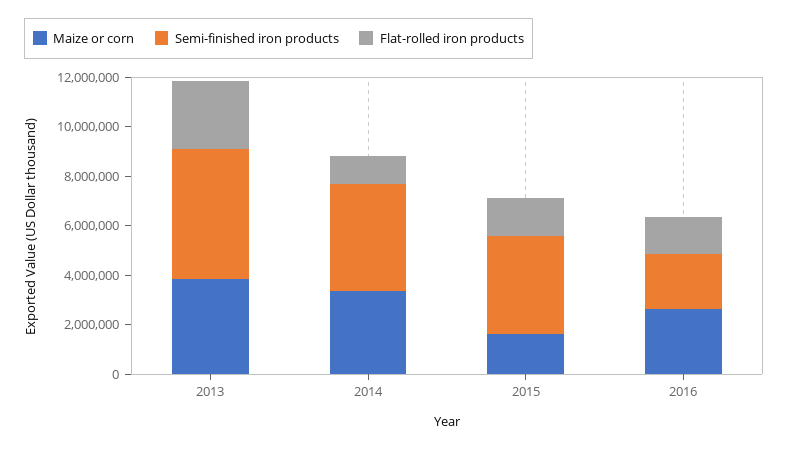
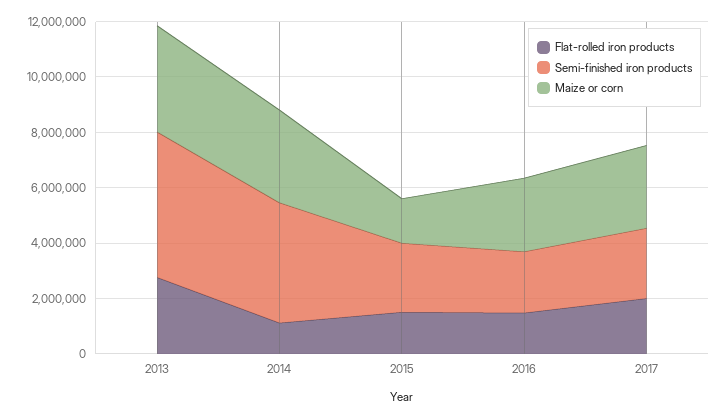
Semi-finished iron products, 2015: 4000000 -> 2500000
Flat-rolled iron products, 2017: none -> 2000000
Semi-finished iron products, 2017: none -> 2500000
Maize or corn, 2017: none -> 3000000

